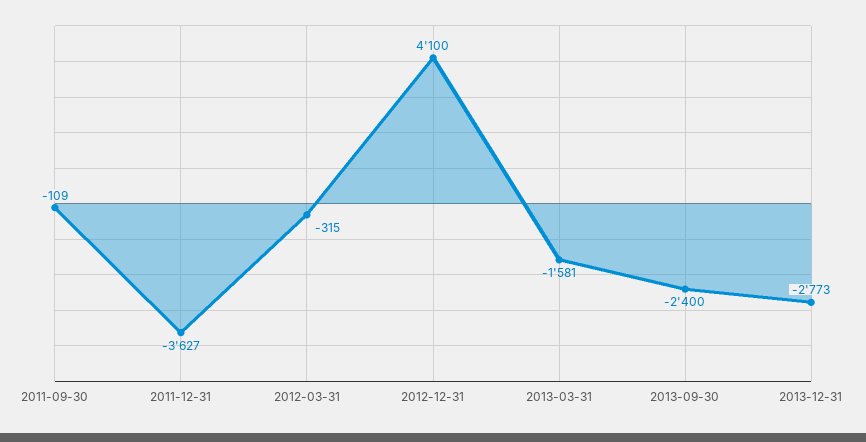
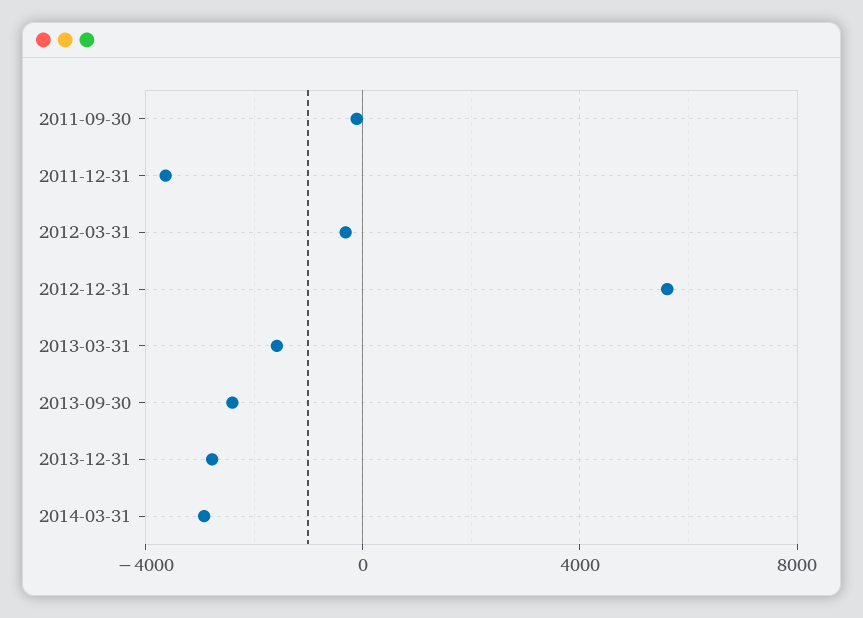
2012-12-31: 4100 -> 5500
2014-03-31: none -> -3000

